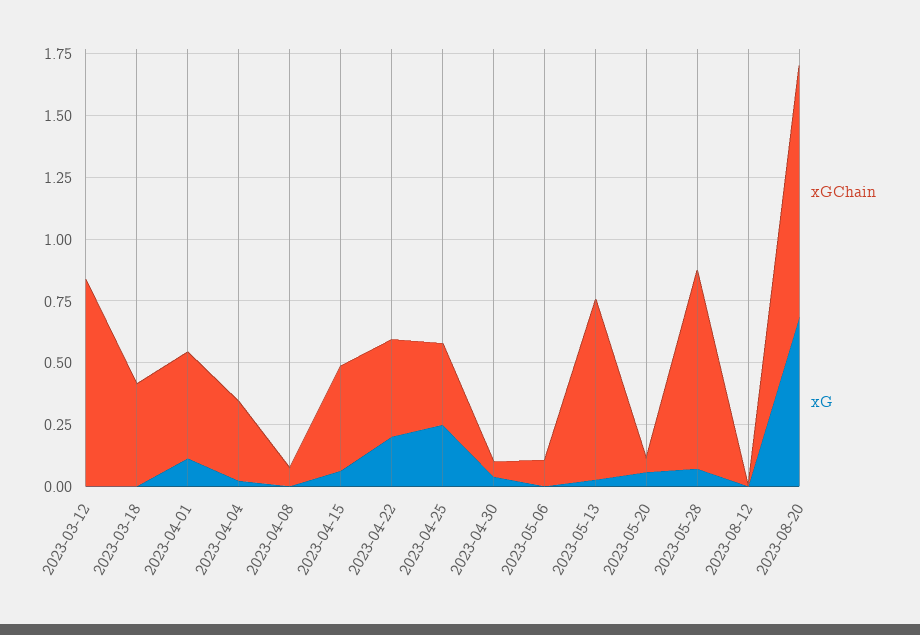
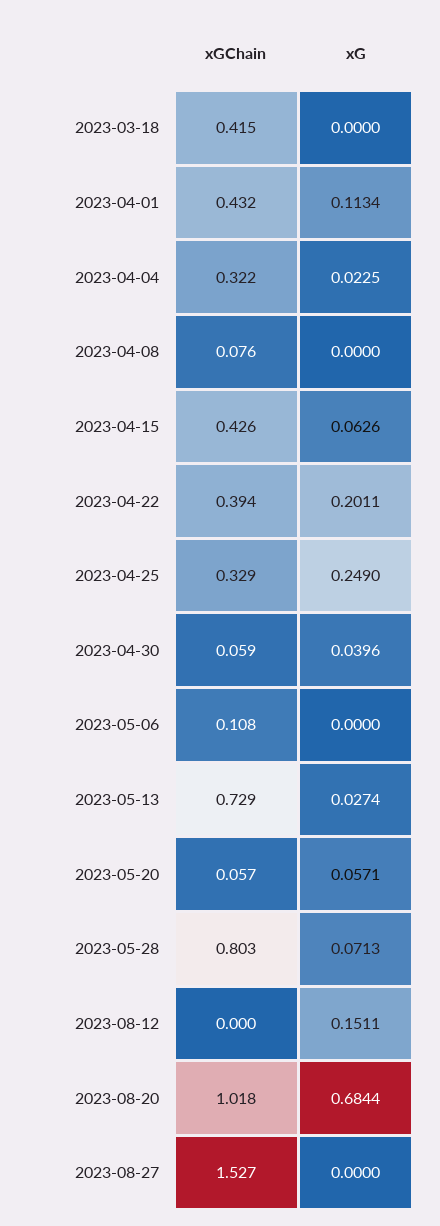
xGChain, 2023-03-12: 0.85 -> none
xG, 2023-03-12: 0 -> none
xG, 2023-08-12: 0 -> 0.1511
xGChain, 2023-08-27: none -> 1.527
xG, 2023-08-27: none -> 0

